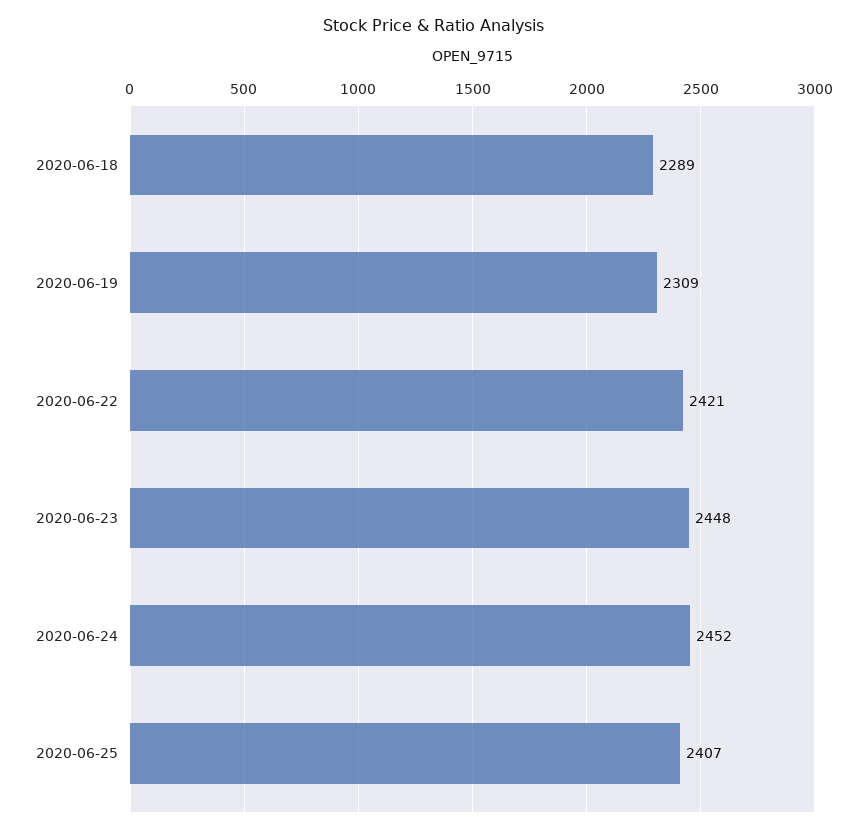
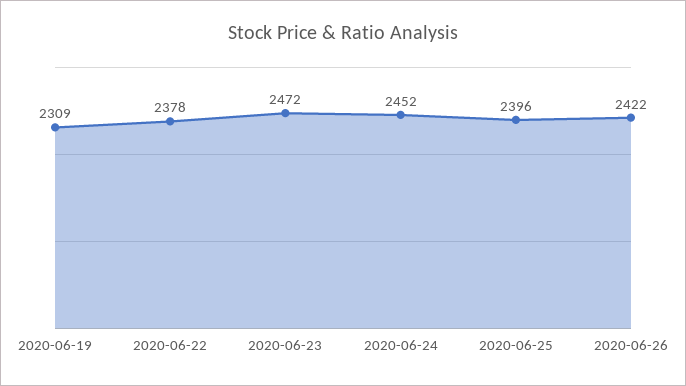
2020-06-18: 2289 -> none
2020-06-22: 2421 -> 2378
2020-06-23: 2448 -> 2472
2020-06-25: 2407 -> 2396
2020-06-26: none -> 2422

